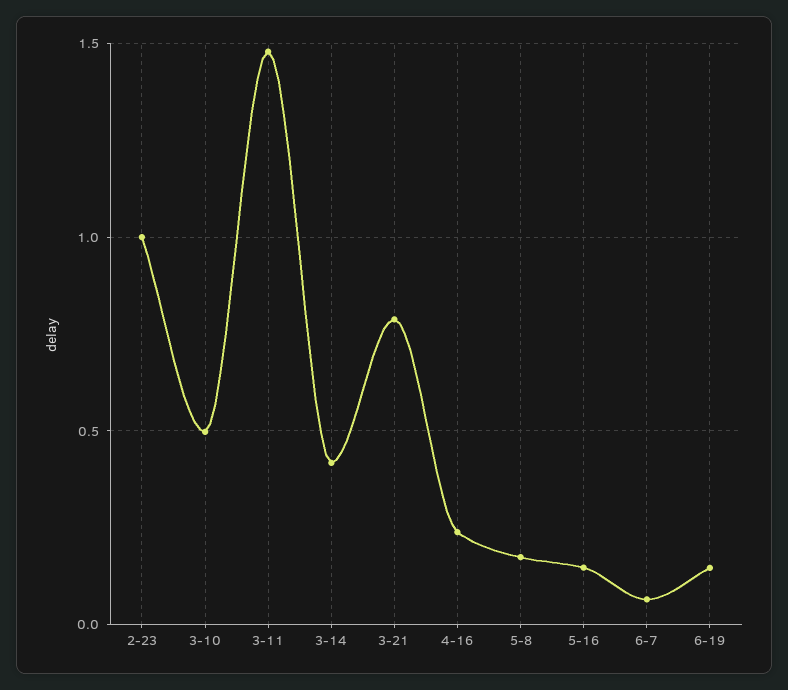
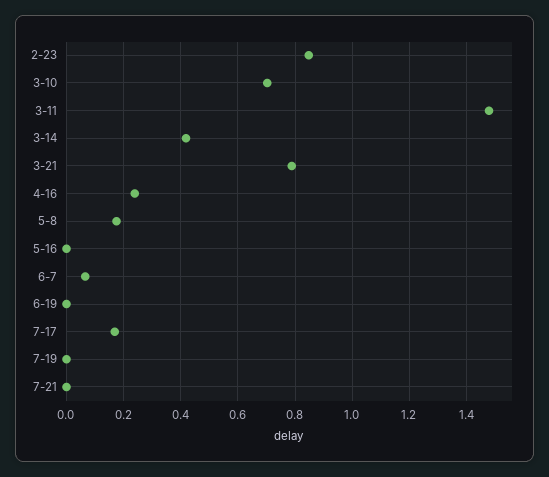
2-23: 1 -> 0.85
3-10: 0.5 -> 0.7
5-16: 0.15 -> 0
6-19: 0.15 -> 0
7-17: none -> 0.175
7-19: none -> 0
7-21: none -> 0

